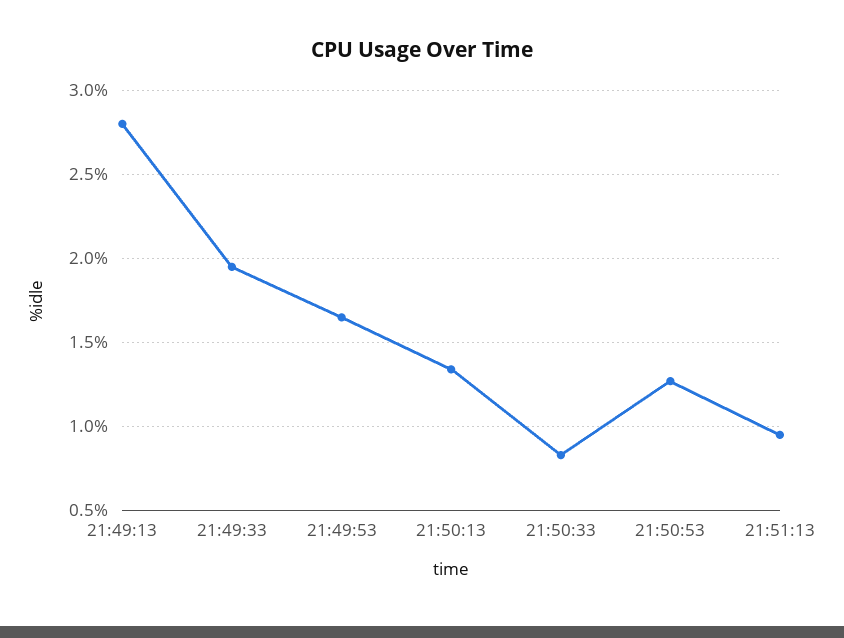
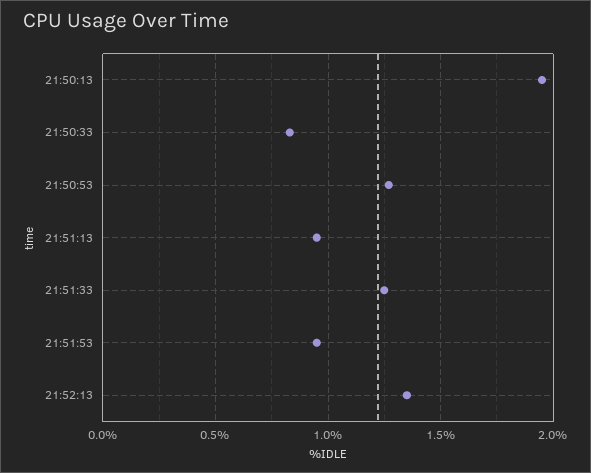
21:49:13: 2.8 -> none
21:49:33: 1.95 -> none
21:49:53: 1.65 -> none
21:50:13: 1.35 -> 1.95
21:51:33: none -> 1.25
21:51:53: none -> 0.95
21:52:13: none -> 1.35

